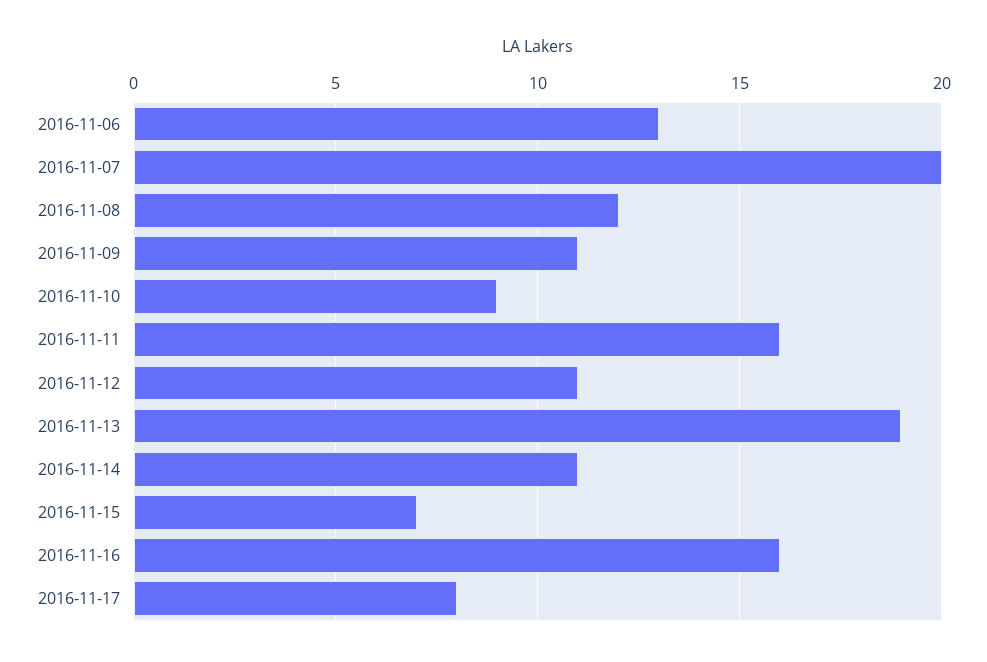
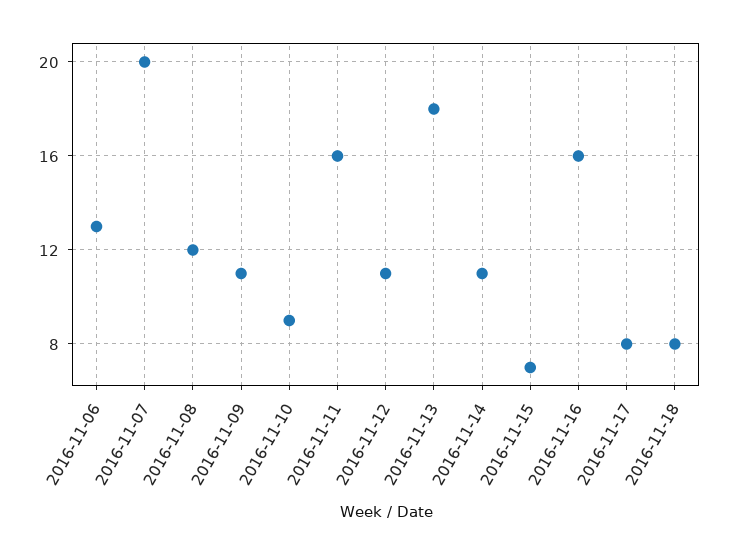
2016-11-13: 19 -> 18
2016-11-18: none -> 8

